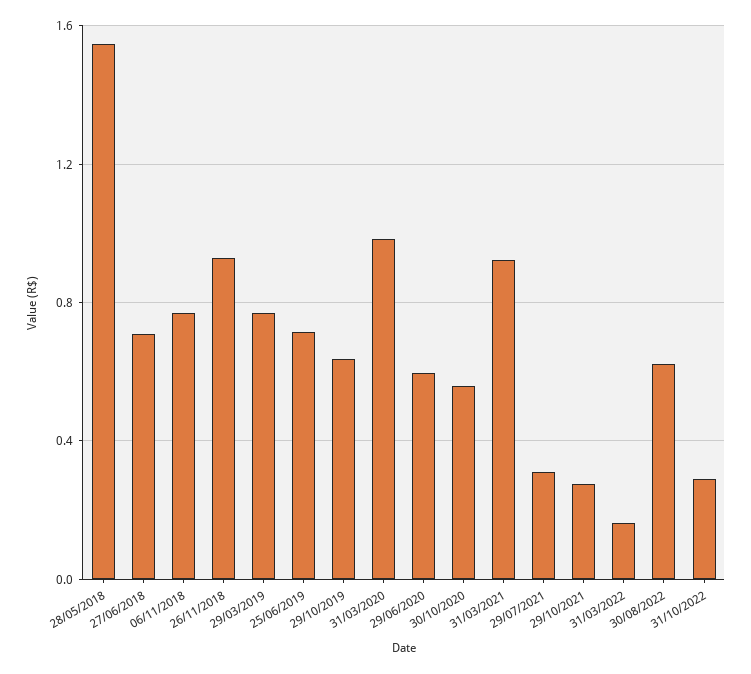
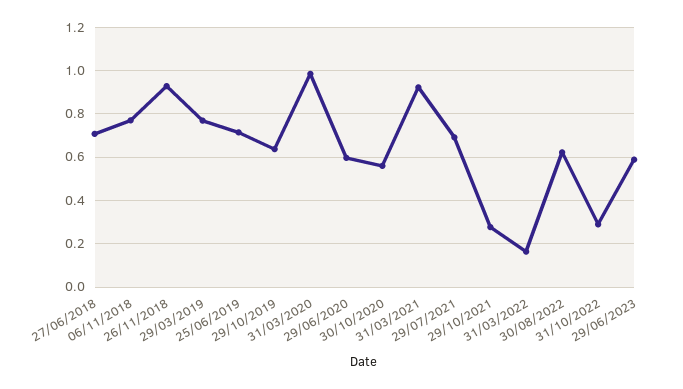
28/05/2018: 1.55 -> none
29/07/2021: 0.3 -> 0.7
29/06/2023: none -> 0.6

